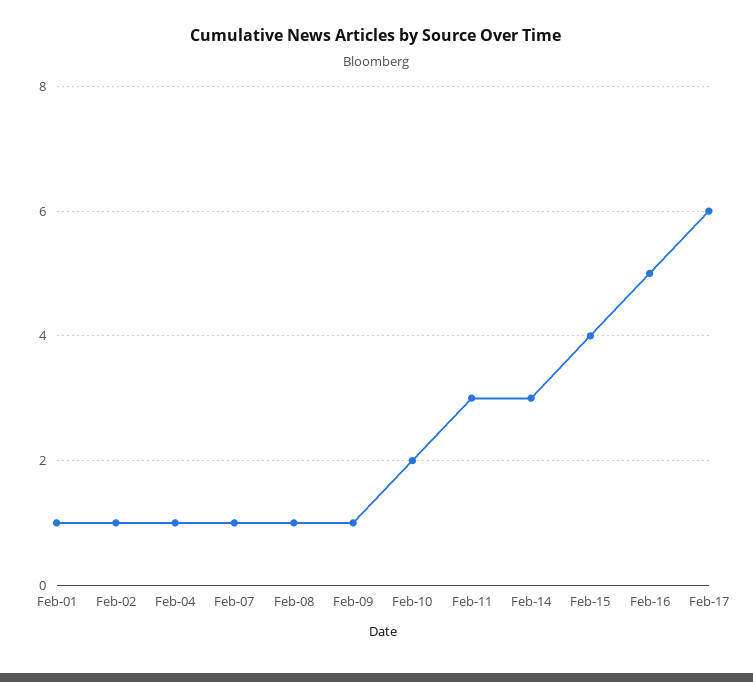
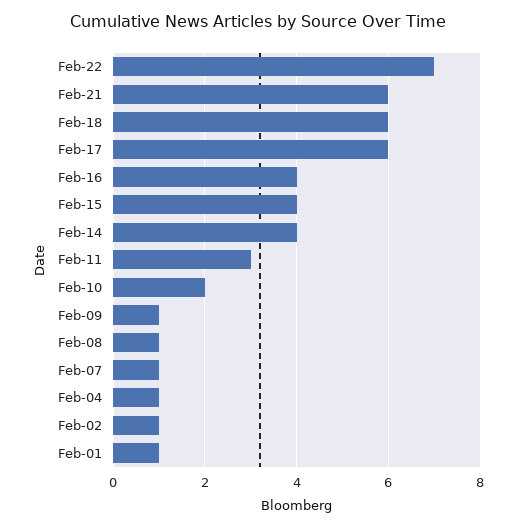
Feb-14: 3 -> 4
Feb-16: 5 -> 4
Feb-22: none -> 7
Feb-21: none -> 6
Feb-18: none -> 6

